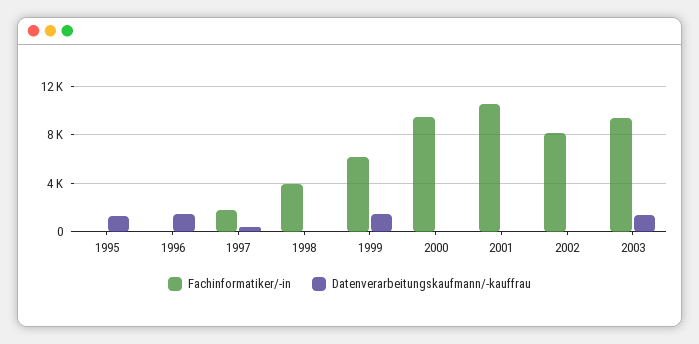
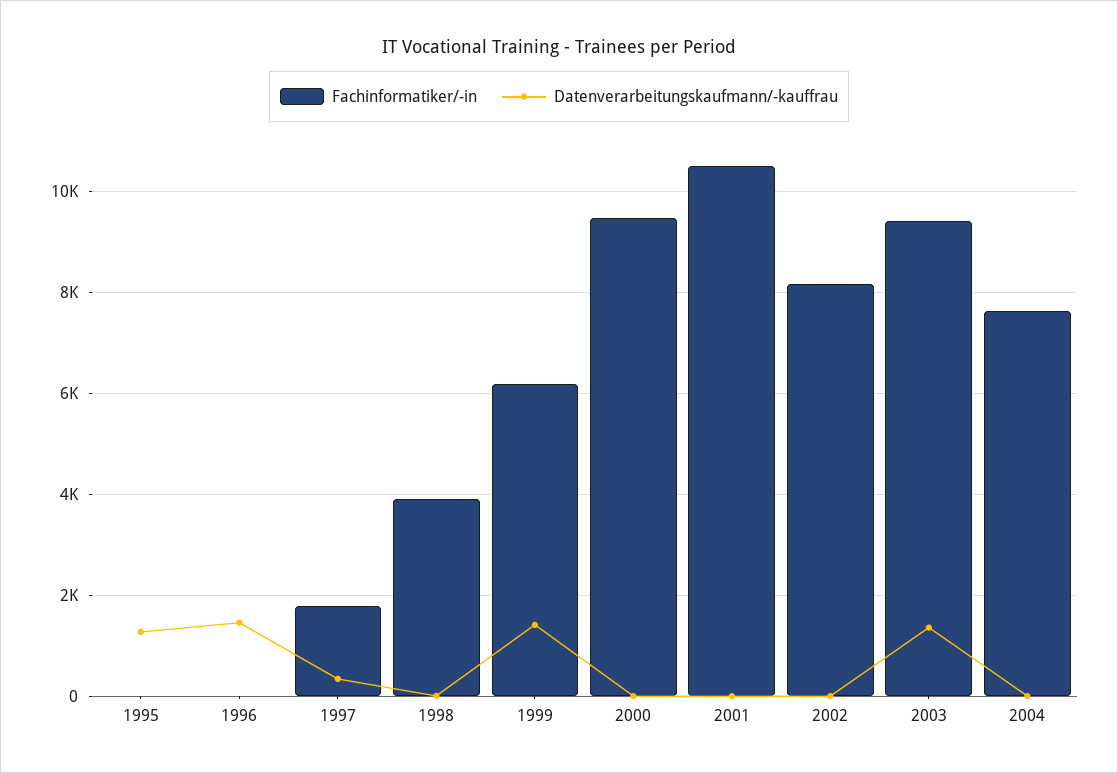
Fachinformatiker/-in, 2004: none -> 7600
Datenverarbeitungskaufmann/-kauffrau, 2004: none -> 0

